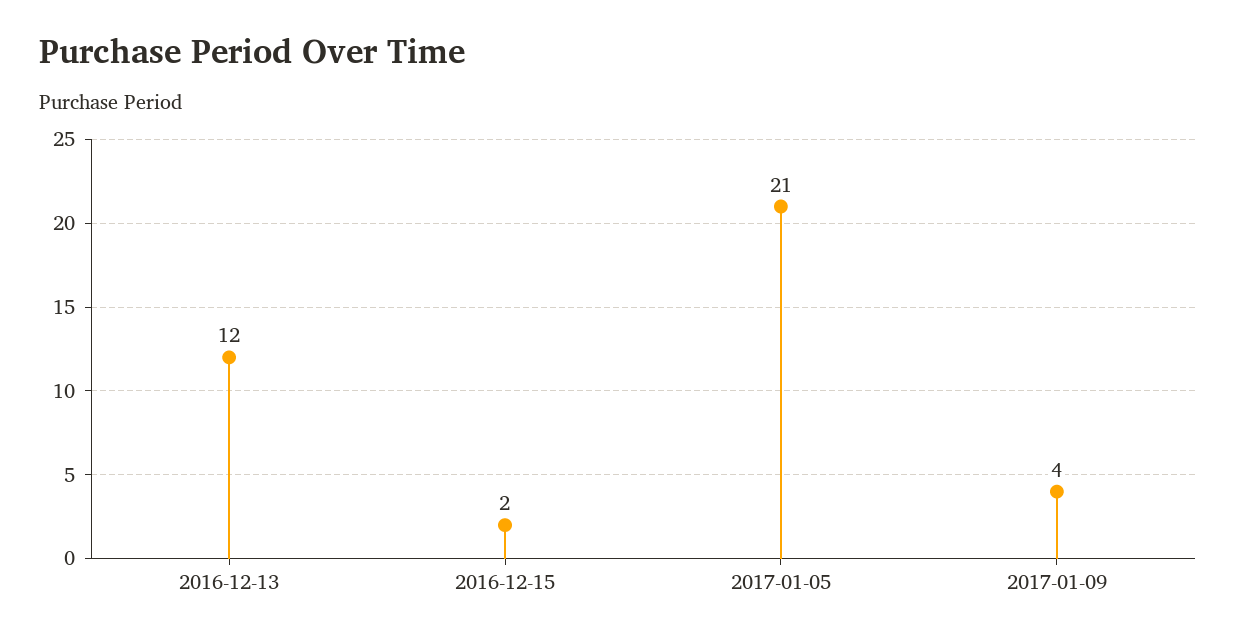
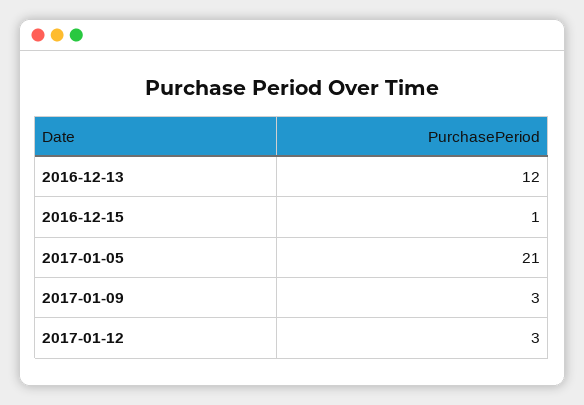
2016-12-15: 2 -> 1
2017-01-09: 4 -> 3
2017-01-12: none -> 3

